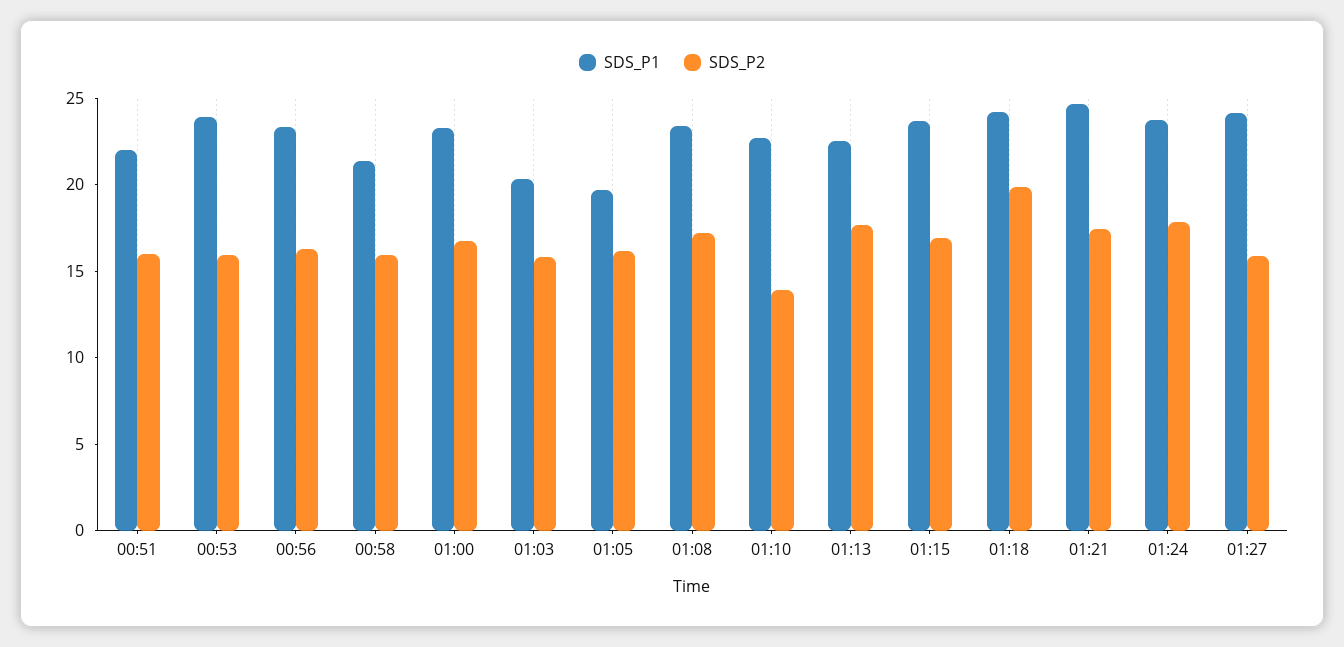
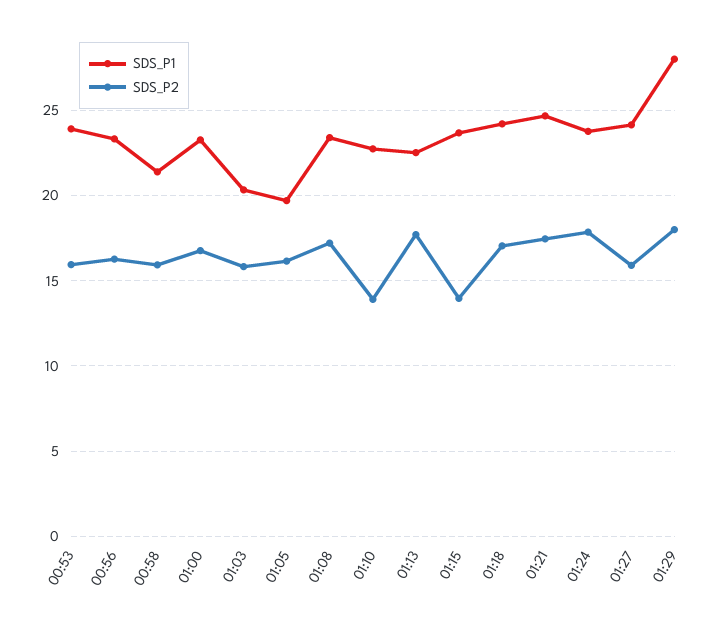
SDS_P1, 00:51: 22 -> none
SDS_P2, 00:51: 16 -> none
SDS_P2, 01:15: 17 -> 14
SDS_P2, 01:18: 20 -> 17
SDS_P1, 01:29: none -> 28
SDS_P2, 01:29: none -> 18

